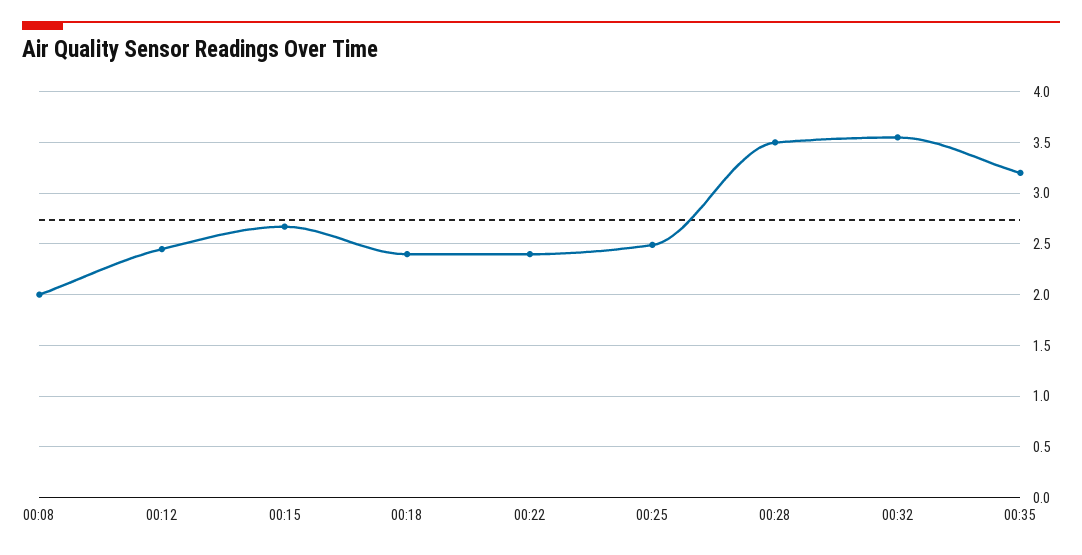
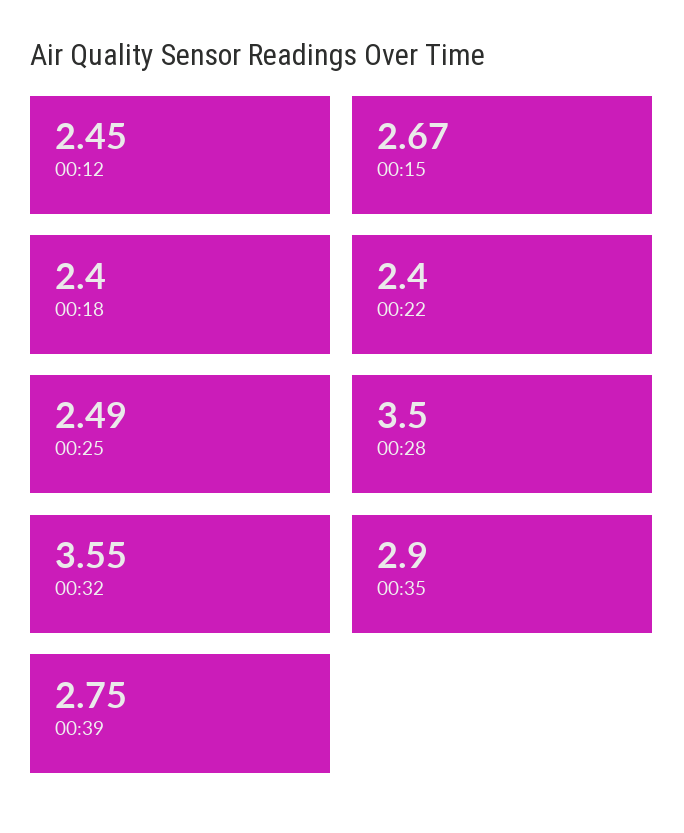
00:08: 2 -> none
00:35: 3.2 -> 2.9
00:39: none -> 2.75

